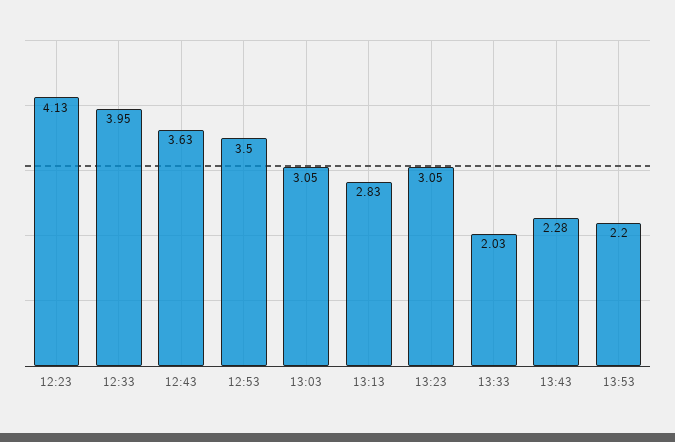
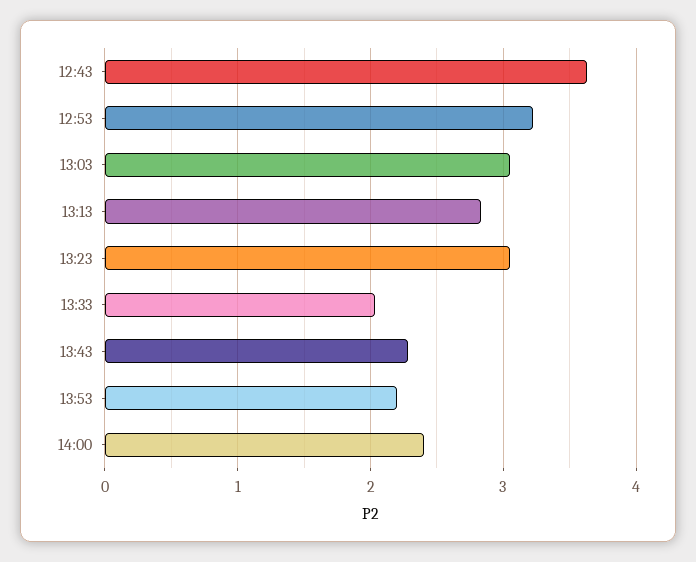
12:23: 4.13 -> none
12:33: 3.95 -> none
12:53: 3.5 -> 3.2
14:00: none -> 2.4

